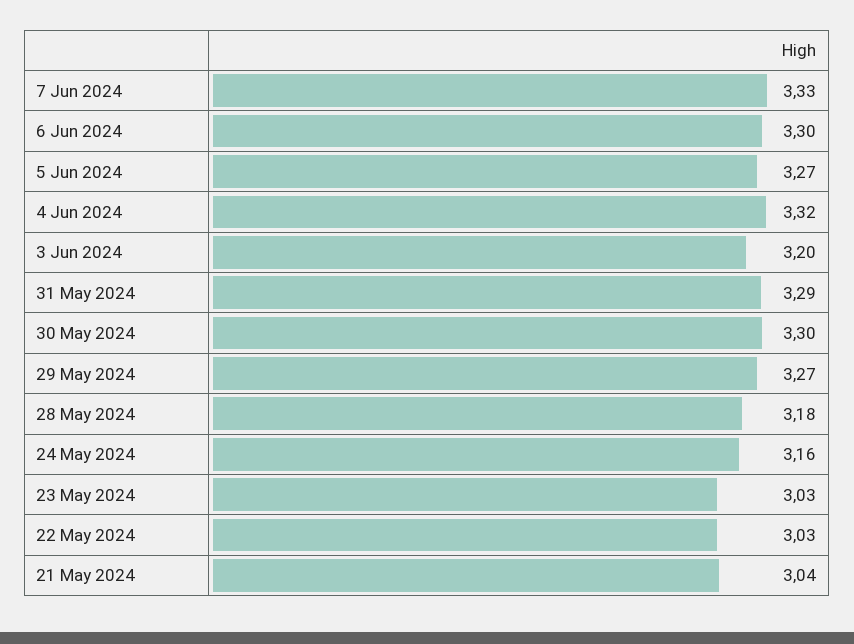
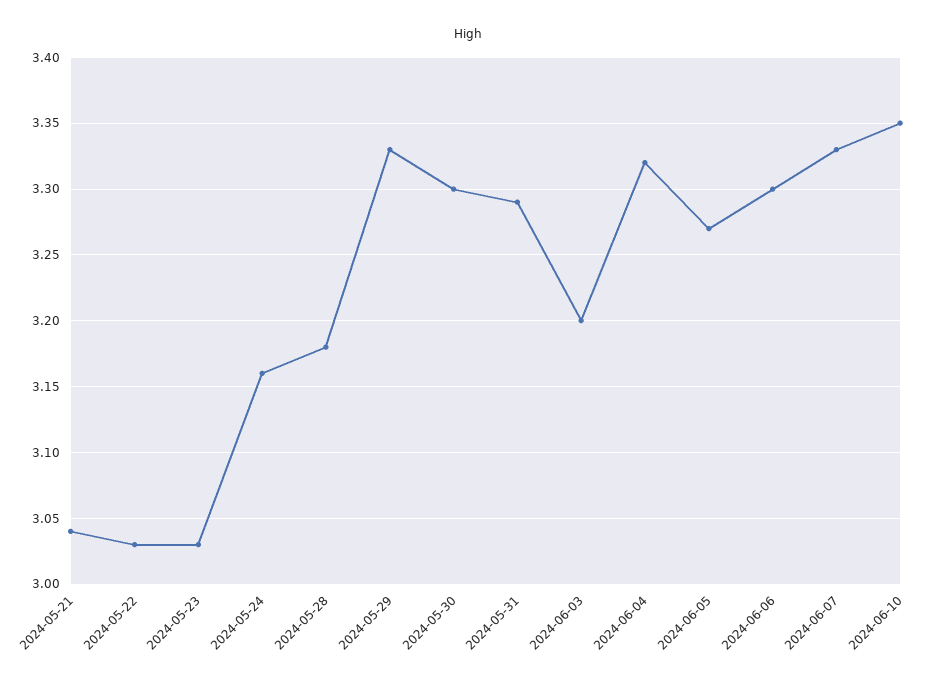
29 May 2024: 3.27 -> 3.33
2024-06-10: none -> 3.35

